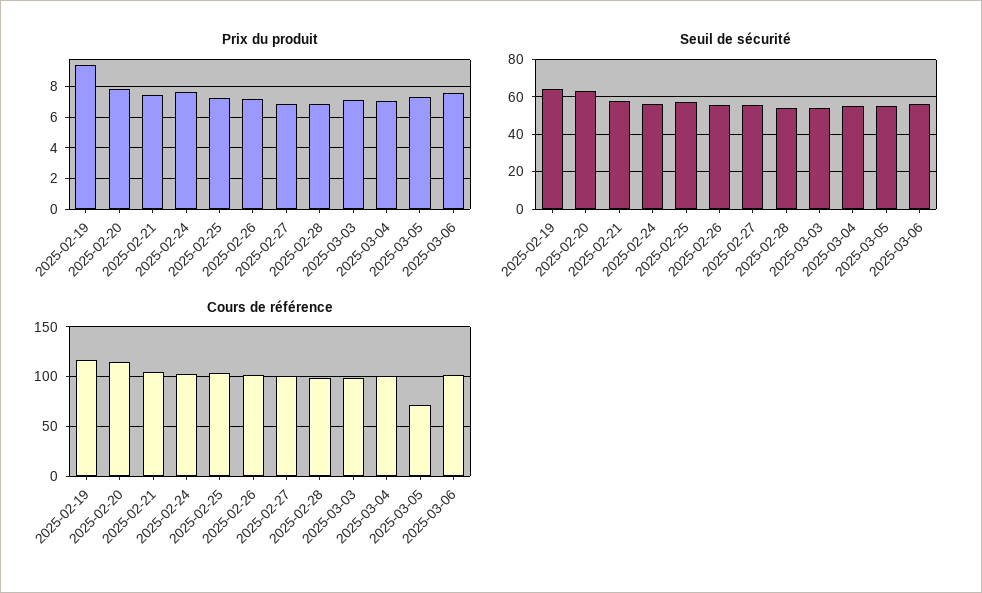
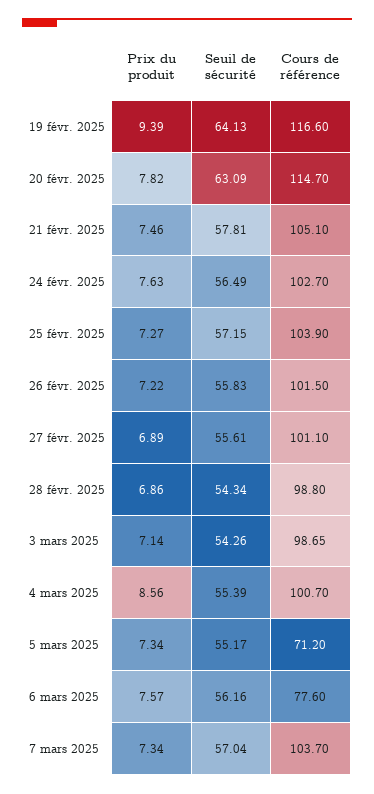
Prix du produit, 2025-03-04: 7 -> 8.56
Cours de référence, 2025-03-06: 100 -> 77.6
Prix du produit, 7 mars 2025: none -> 7.34
Seuil de sécurité, 7 mars 2025: none -> 57.04
Cours de référence, 7 mars 2025: none -> 103.7

